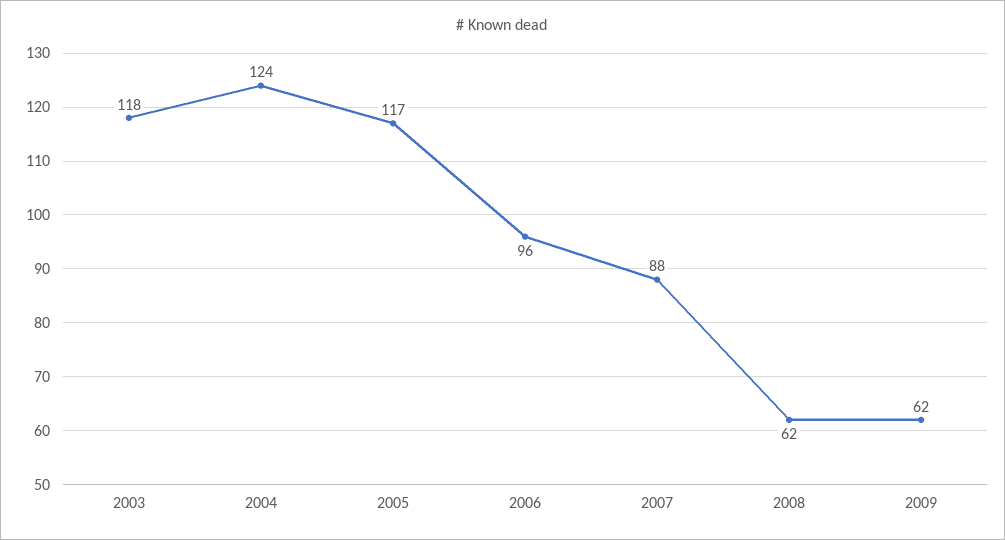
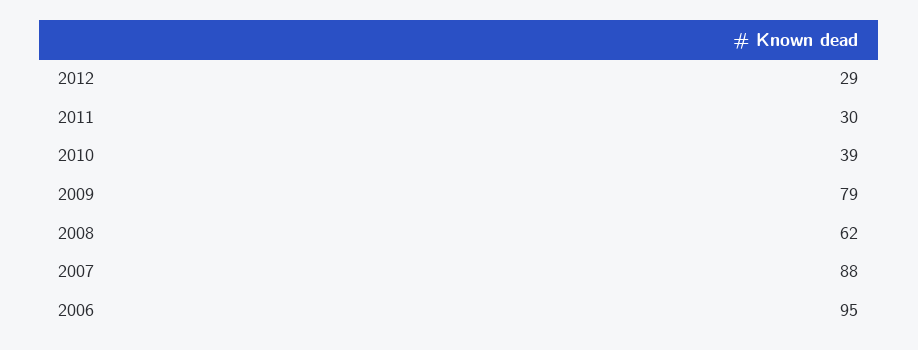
2003: 118 -> none
2004: 124 -> none
2005: 117 -> none
2006: 96 -> 95
2009: 62 -> 79
2012: none -> 29
2011: none -> 30
2010: none -> 39

